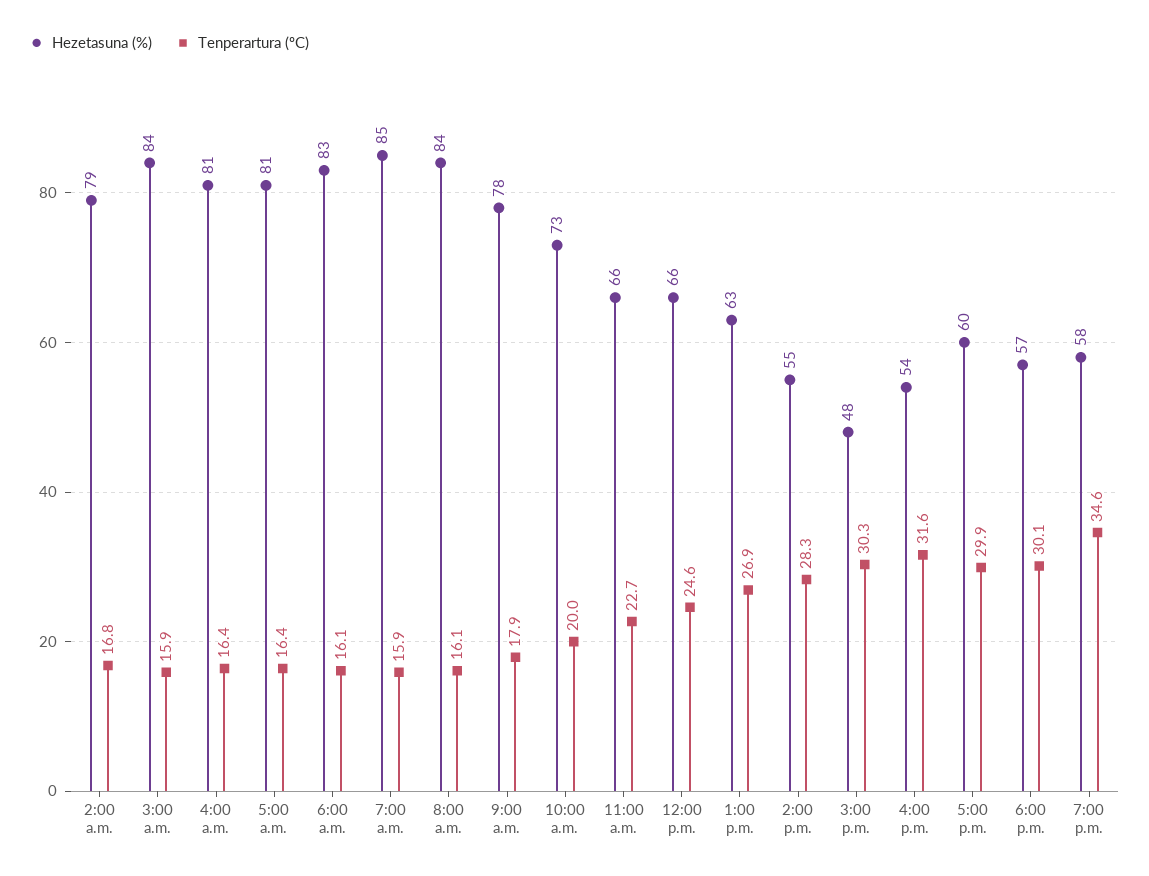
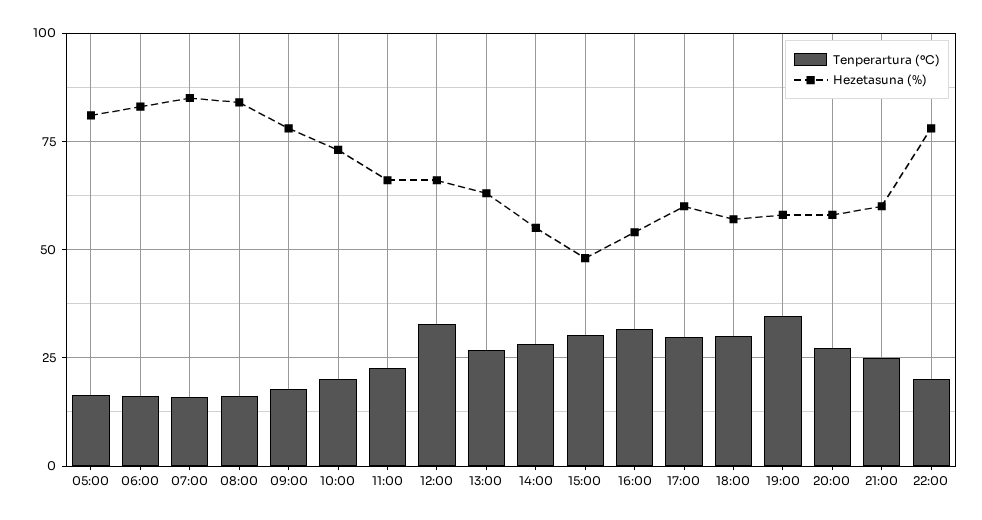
Hezetasuna (%), 2:00 a.m.: 79 -> none
Tenperartura (ºC), 2:00 a.m.: 16.8 -> none
Hezetasuna (%), 3:00 a.m.: 84 -> none
Tenperartura (ºC), 3:00 a.m.: 15.9 -> none
Hezetasuna (%), 4:00 a.m.: 81 -> none
Tenperartura (ºC), 4:00 a.m.: 16.4 -> none
Tenperartura (ºC), 12:00 p.m.: 24.6 -> 32.5
Tenperartura (ºC), 20:00: none -> 27.5
Hezetasuna (%), 20:00: none -> 57.5
Tenperartura (ºC), 21:00: none -> 25
Hezetasuna (%), 21:00: none -> 60
Tenperartura (ºC), 22:00: none -> 20
Hezetasuna (%), 22:00: none -> 77.5

